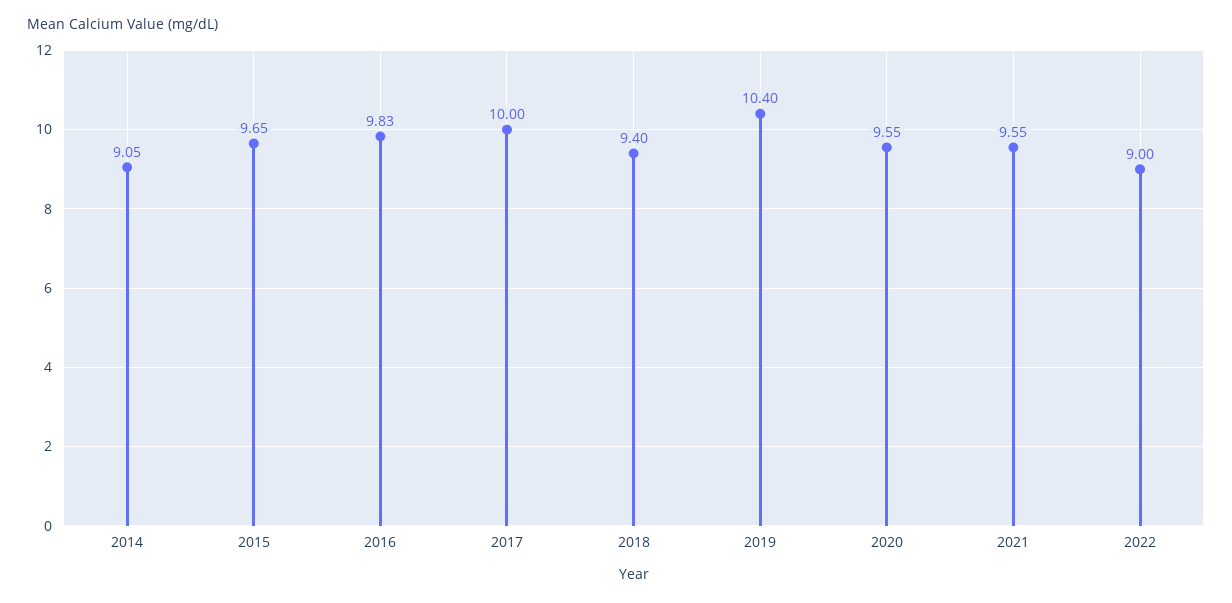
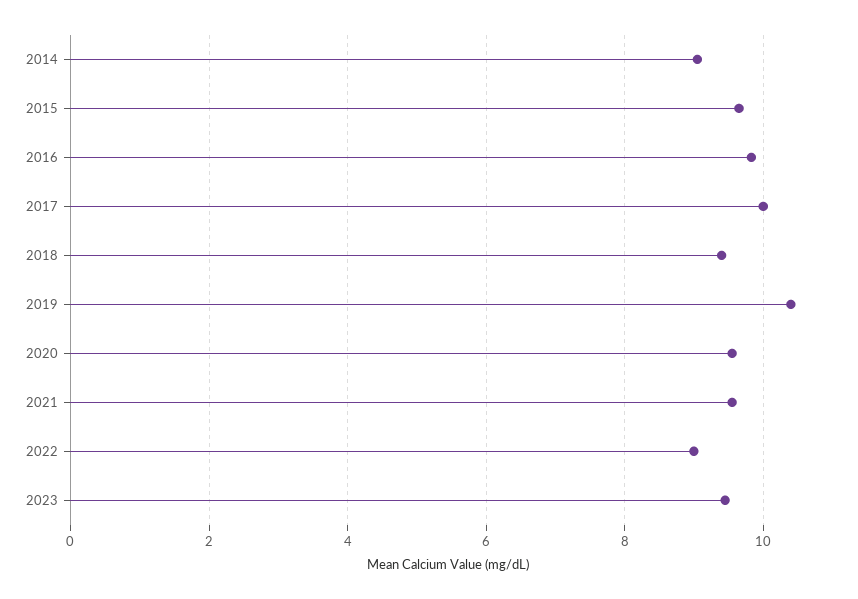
2023: none -> 9.4

